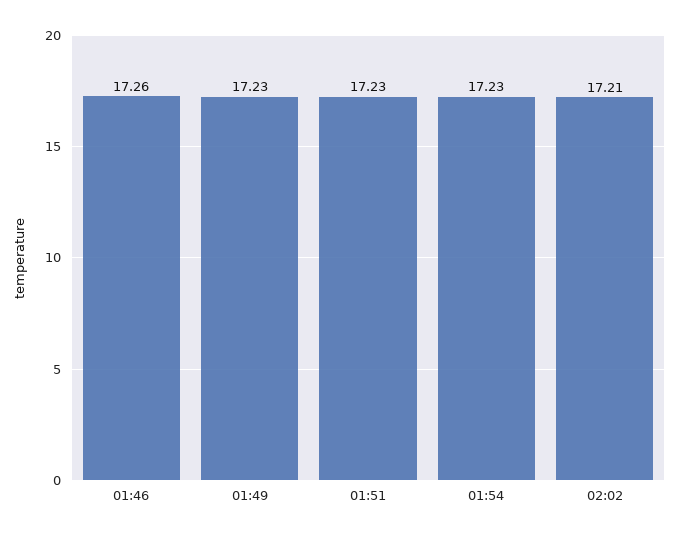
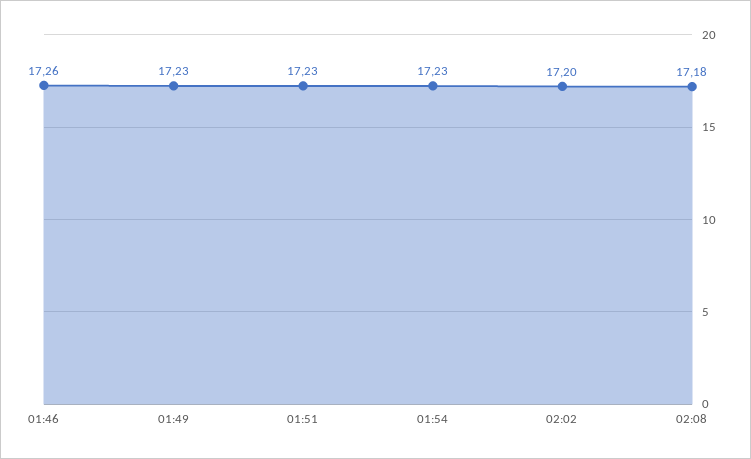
02:02: 17.21 -> 17.2
02:08: none -> 17.18

